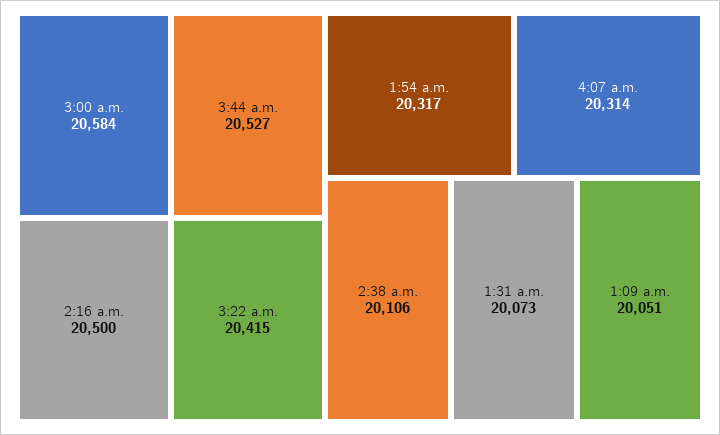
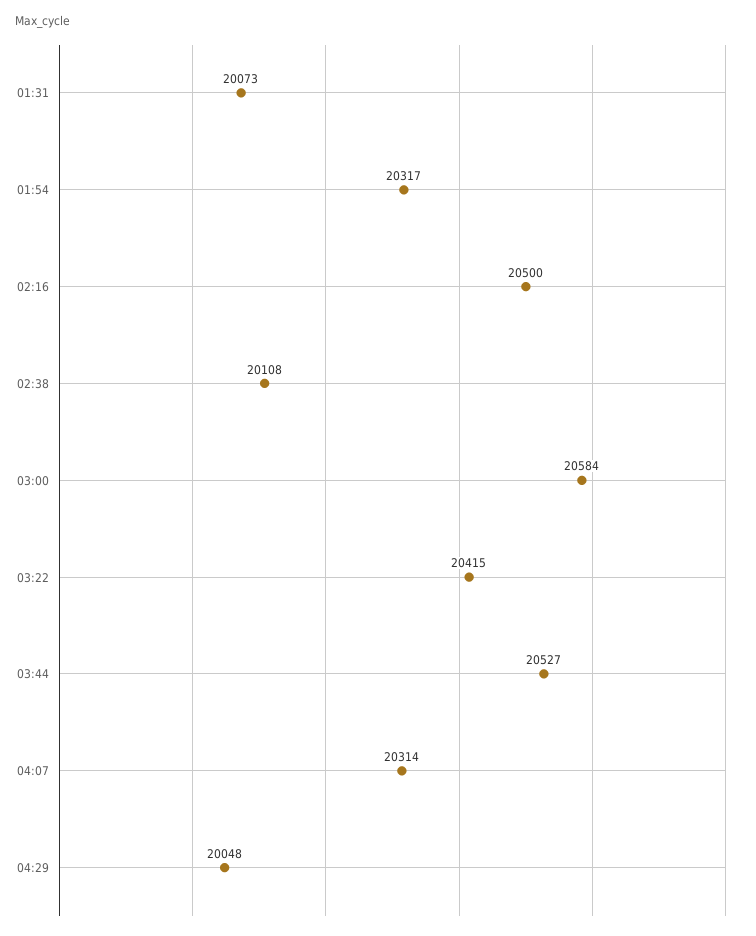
2:38 a.m.: 20106 -> 20108
1:09 a.m.: 20051 -> none
04:29: none -> 20048

